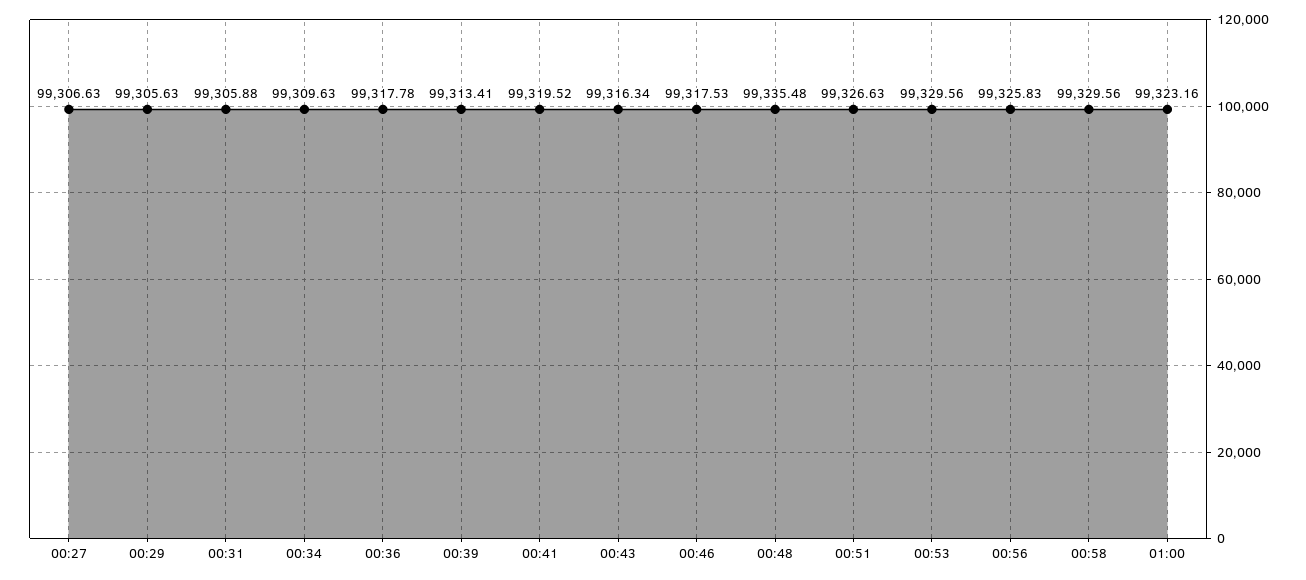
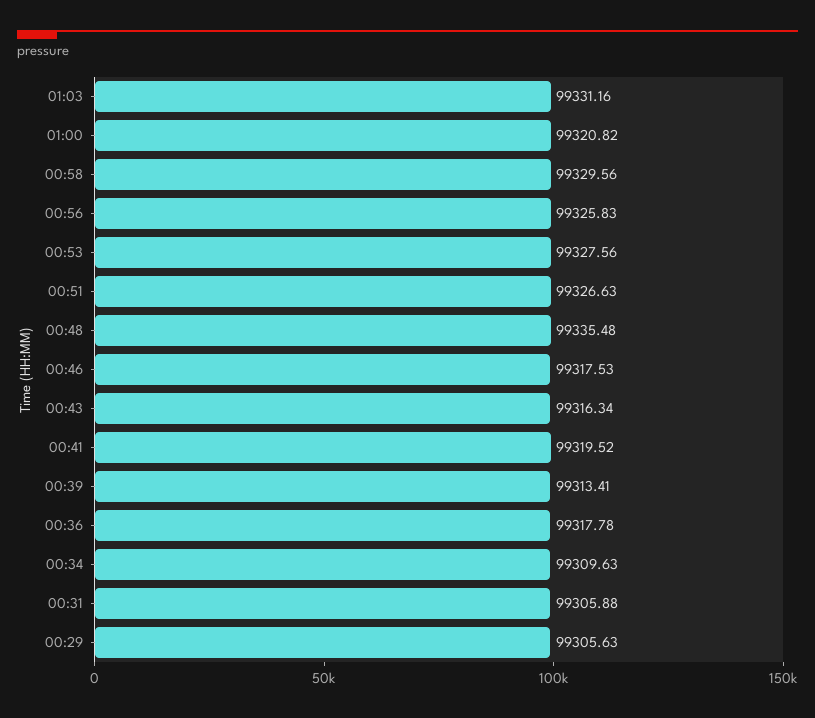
00:27: 99306.63 -> none
00:53: 99329.56 -> 99327.56
01:00: 99323.16 -> 99320.82
01:03: none -> 99331.16

